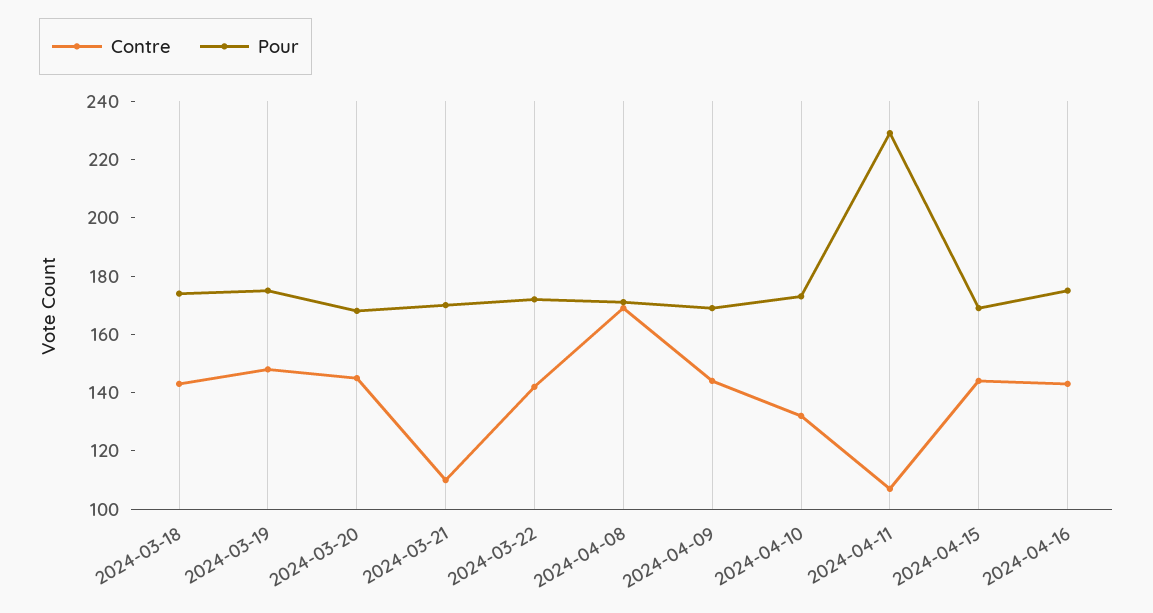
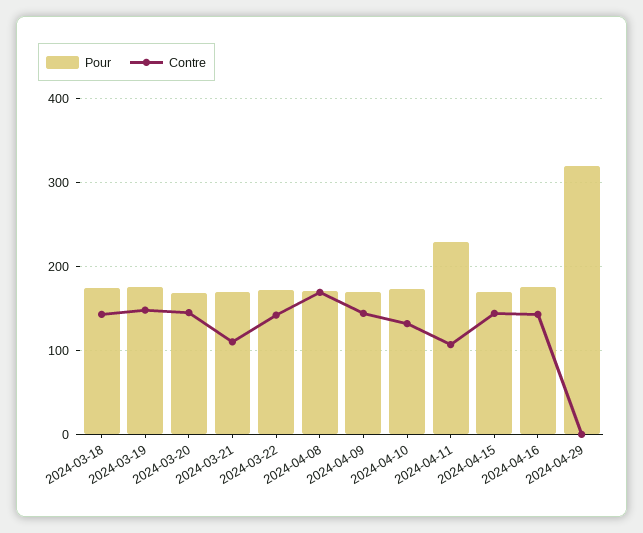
Pour, 2024-04-29: none -> 320
Contre, 2024-04-29: none -> 0

